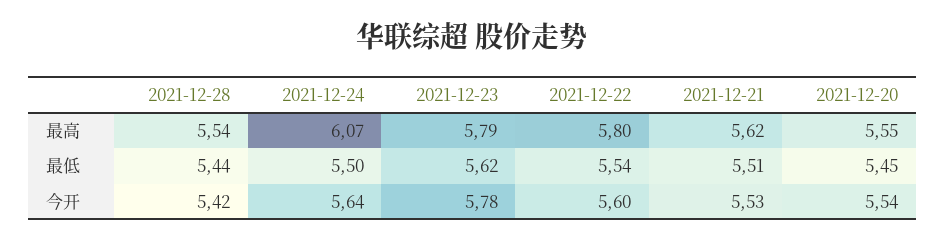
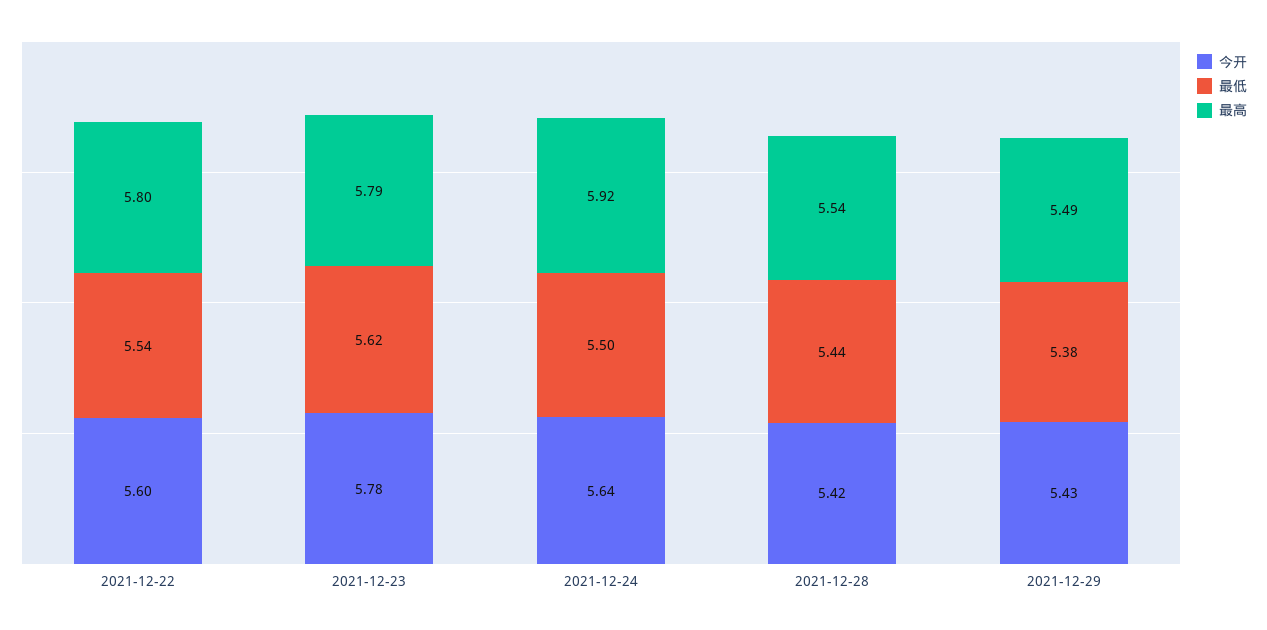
最高, 2021-12-24: 6.07 -> 5.92
最高, 2021-12-21: 5.62 -> none
最高, 2021-12-20: 5.55 -> none
最低, 2021-12-21: 5.51 -> none
最低, 2021-12-20: 5.45 -> none
今开, 2021-12-21: 5.53 -> none
今开, 2021-12-20: 5.54 -> none
今开, 2021-12-29: none -> 5.43
最低, 2021-12-29: none -> 5.38
最高, 2021-12-29: none -> 5.49

